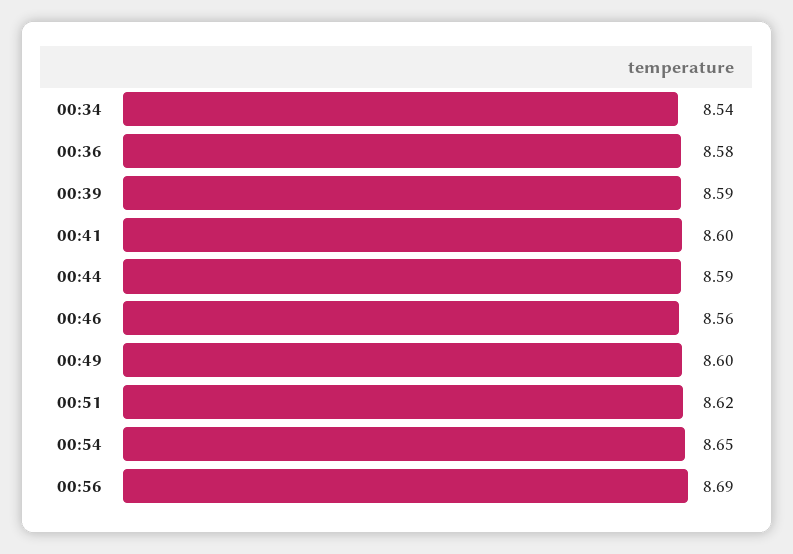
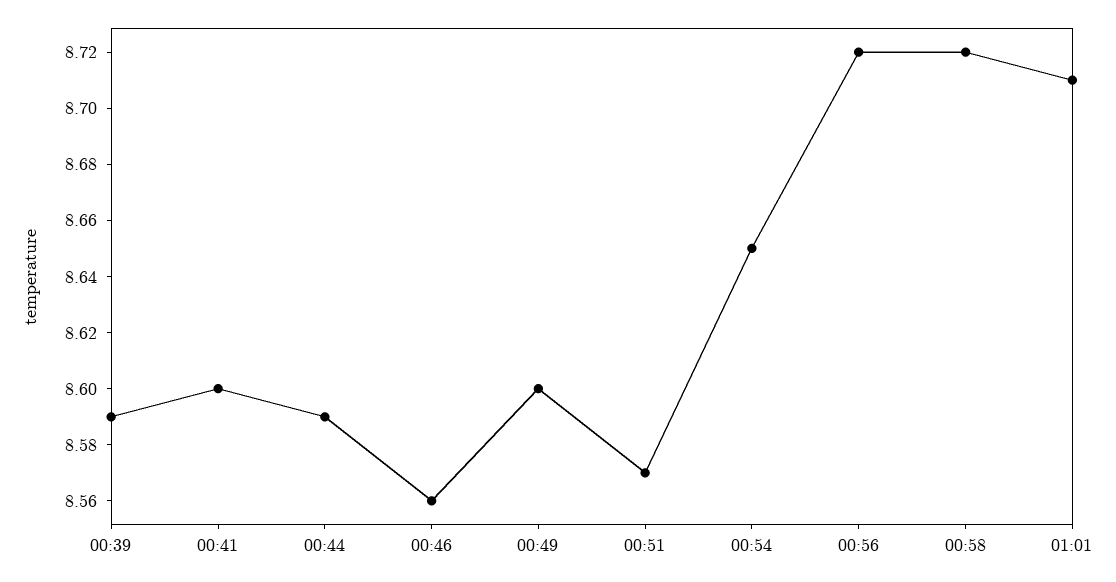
00:34: 8.54 -> none
00:36: 8.58 -> none
00:51: 8.62 -> 8.57
00:56: 8.69 -> 8.72
00:58: none -> 8.72
01:01: none -> 8.71

